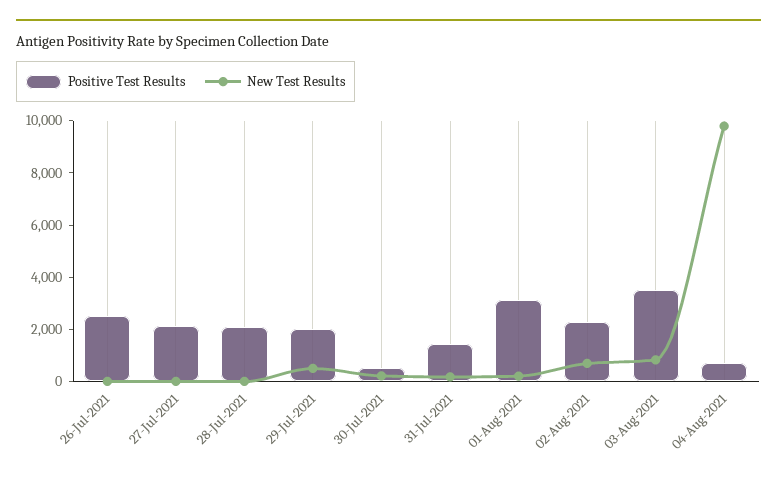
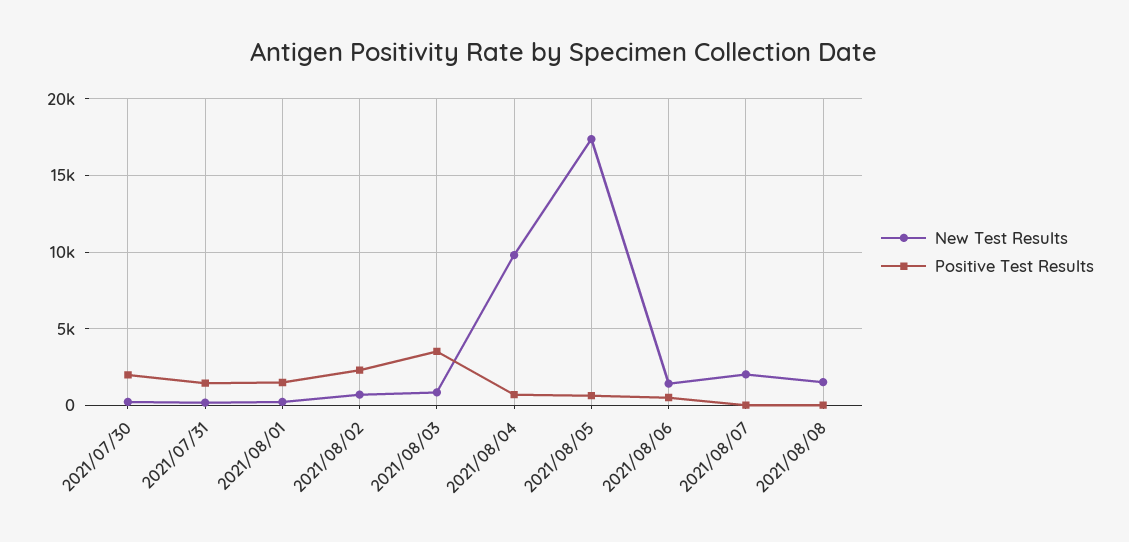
Positive Test Results, 26-Jul-2021: 2500 -> none
New Test Results, 26-Jul-2021: 0 -> none
Positive Test Results, 27-Jul-2021: 2000 -> none
New Test Results, 27-Jul-2021: 0 -> none
Positive Test Results, 28-Jul-2021: 2000 -> none
New Test Results, 28-Jul-2021: 0 -> none
Positive Test Results, 29-Jul-2021: 2000 -> none
New Test Results, 29-Jul-2021: 500 -> none
Positive Test Results, 30-Jul-2021: 500 -> 2000
Positive Test Results, 01-Aug-2021: 3000 -> 1500
New Test Results, 2021/08/05: none -> 17500
Positive Test Results, 2021/08/05: none -> 500
New Test Results, 2021/08/06: none -> 1500
Positive Test Results, 2021/08/06: none -> 500
New Test Results, 2021/08/07: none -> 2000
Positive Test Results, 2021/08/07: none -> 0
New Test Results, 2021/08/08: none -> 1500
Positive Test Results, 2021/08/08: none -> 0

